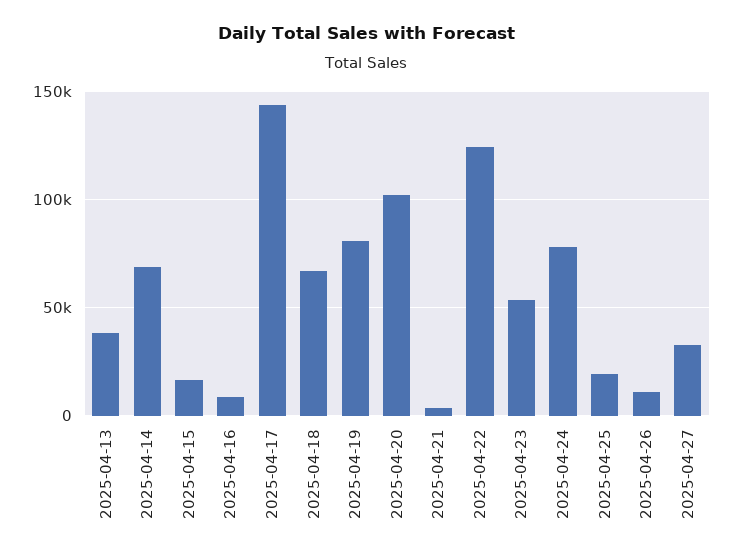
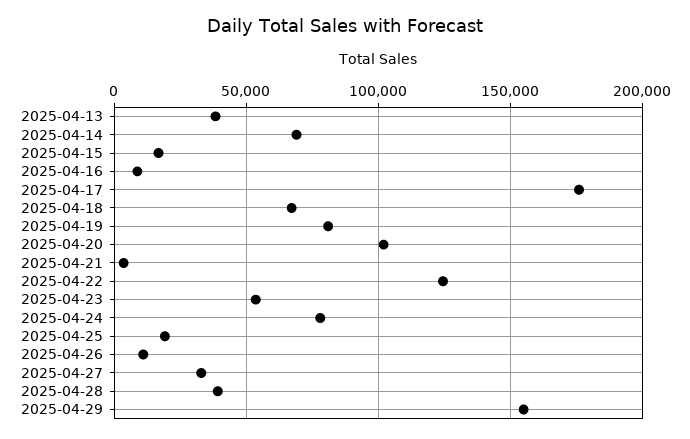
2025-04-17: 145000 -> 175000
2025-04-28: none -> 40000
2025-04-29: none -> 155000

